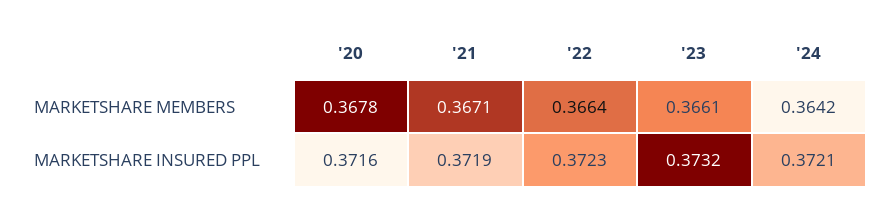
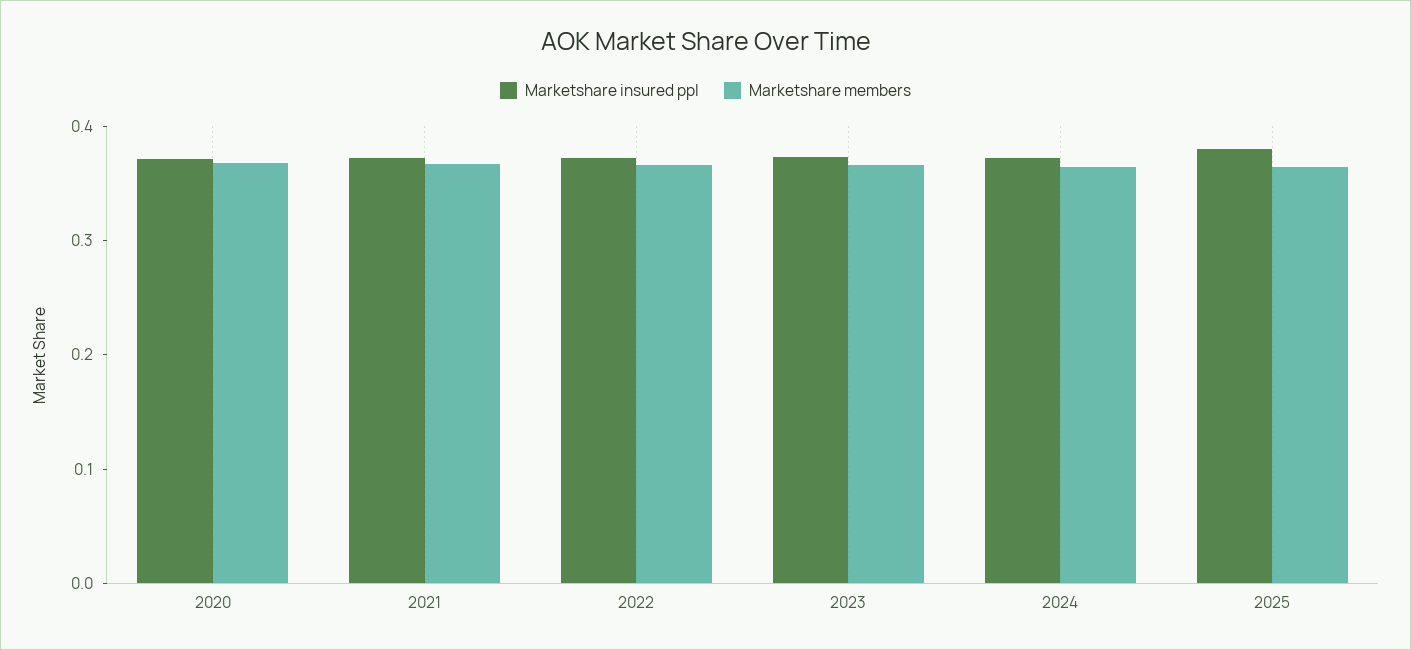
MARKETSHARE INSURED PPL, 2025: none -> 0.38
MARKETSHARE MEMBERS, 2025: none -> 0.36

